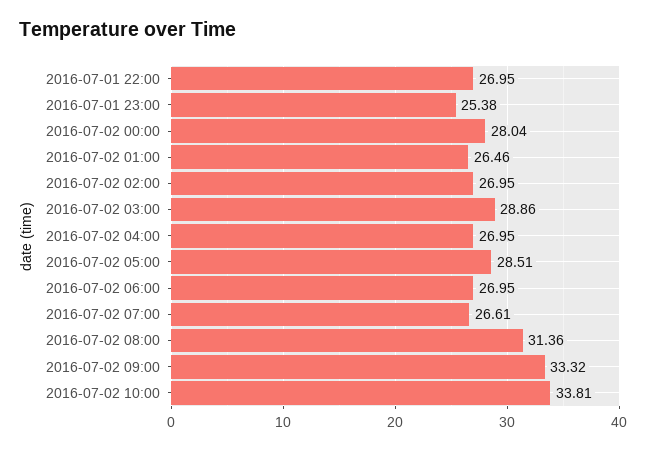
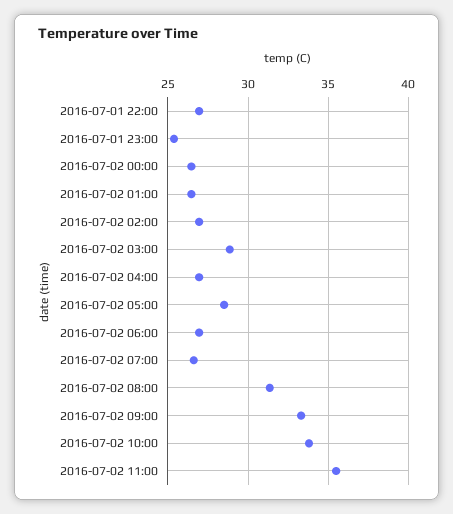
2016-07-02 00:00: 28.04 -> 26.5
2016-07-02 11:00: none -> 35.5

